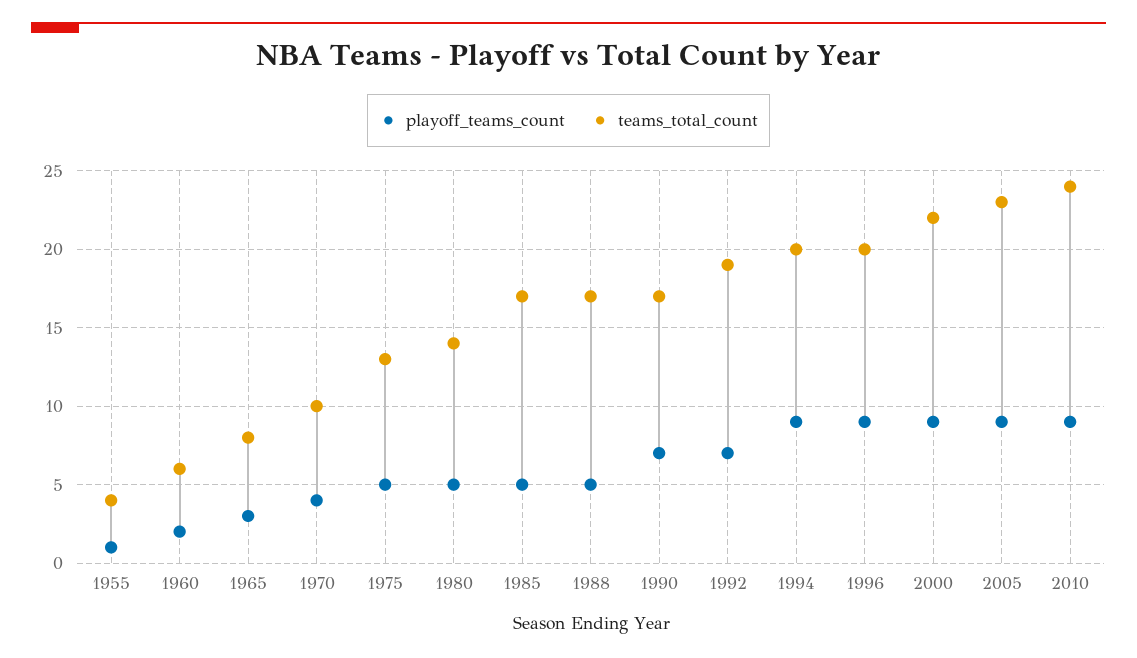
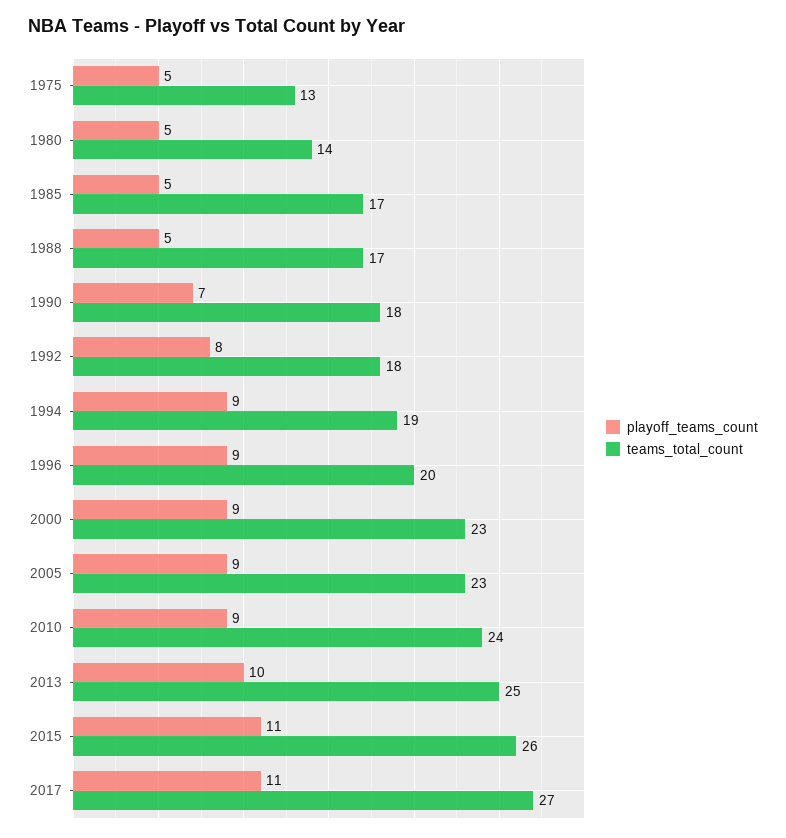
playoff_teams_count, 1955: 1 -> none
teams_total_count, 1955: 4 -> none
playoff_teams_count, 1960: 2 -> none
teams_total_count, 1960: 6 -> none
playoff_teams_count, 1965: 3 -> none
teams_total_count, 1965: 8 -> none
playoff_teams_count, 1970: 4 -> none
teams_total_count, 1970: 10 -> none
teams_total_count, 1990: 17 -> 18
playoff_teams_count, 1992: 7 -> 8
teams_total_count, 1992: 19 -> 18
teams_total_count, 1994: 20 -> 19
teams_total_count, 2000: 22 -> 23
playoff_teams_count, 2013: none -> 10
teams_total_count, 2013: none -> 25
playoff_teams_count, 2015: none -> 11
teams_total_count, 2015: none -> 26
playoff_teams_count, 2017: none -> 11
teams_total_count, 2017: none -> 27

